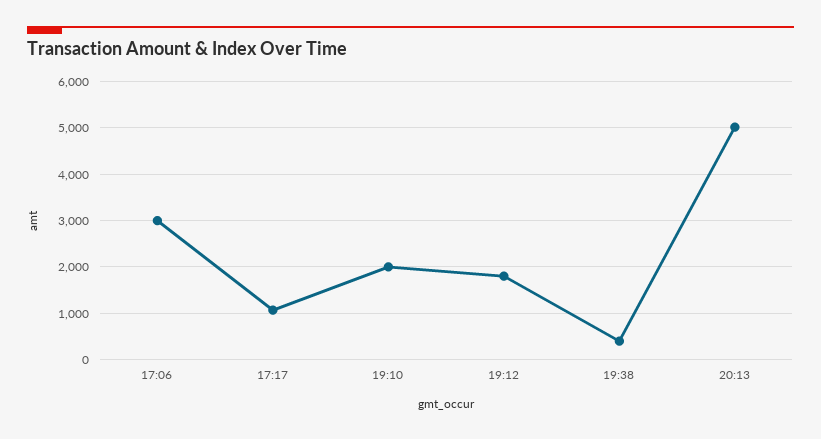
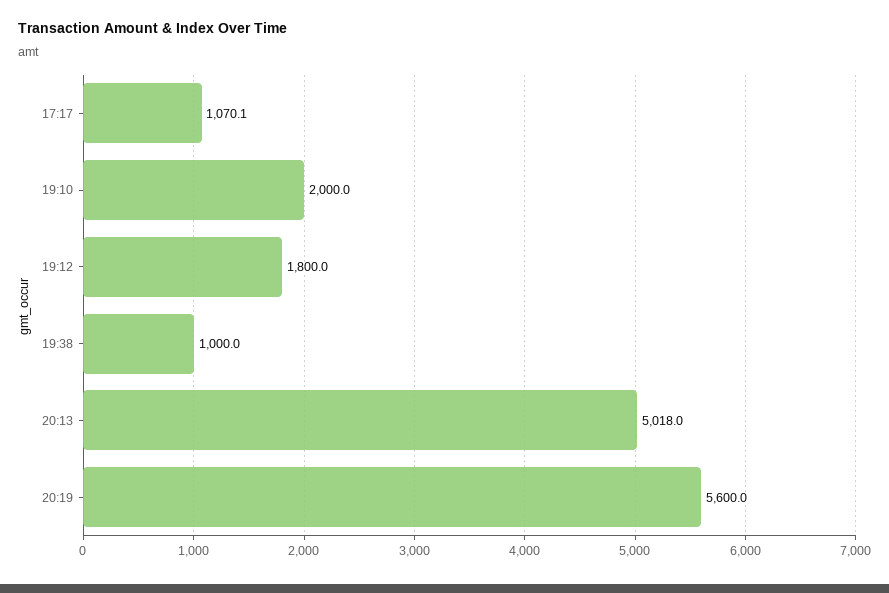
17:06: 3000 -> none
19:38: 400 -> 1000
20:19: none -> 5600

